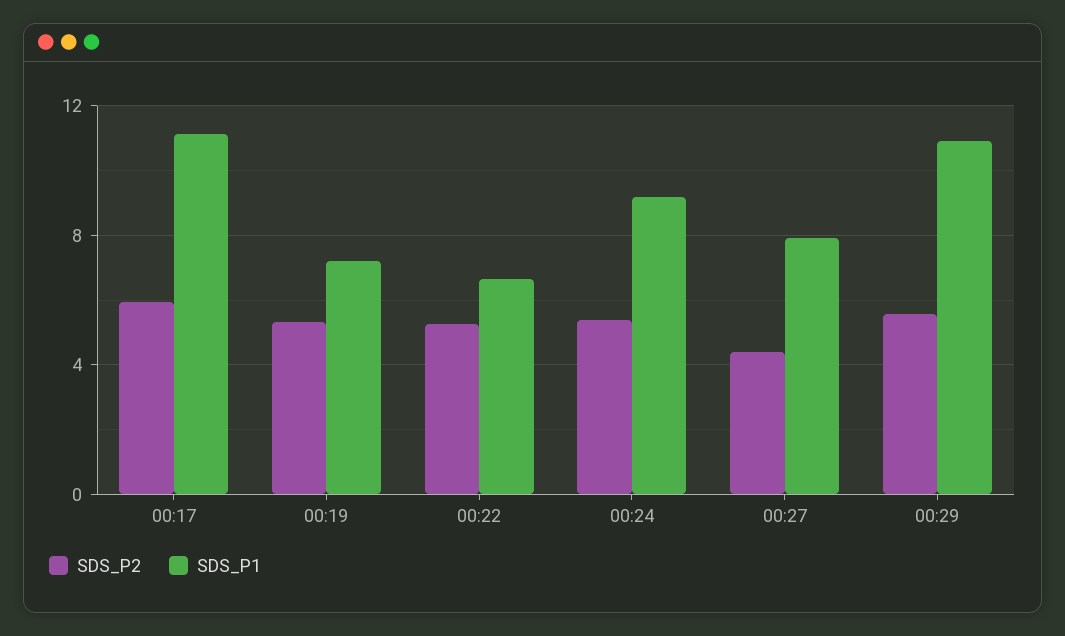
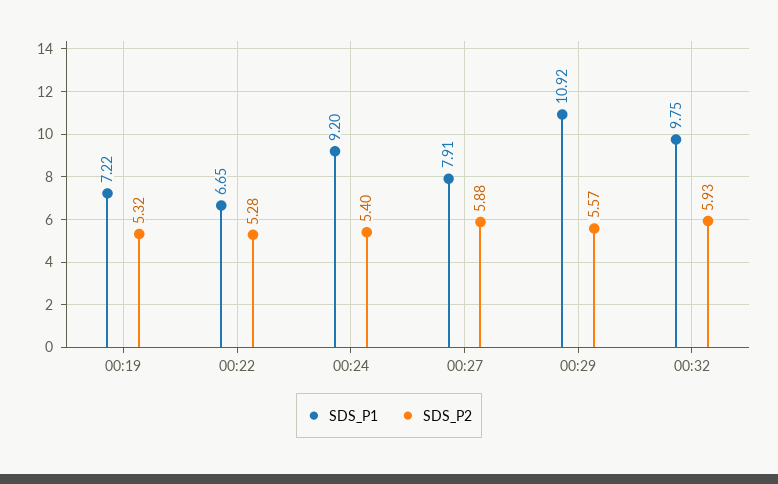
SDS_P2, 00:17: 6 -> none
SDS_P1, 00:17: 11 -> none
SDS_P2, 00:27: 4.5 -> 5.88
SDS_P1, 00:32: none -> 9.75
SDS_P2, 00:32: none -> 5.93

